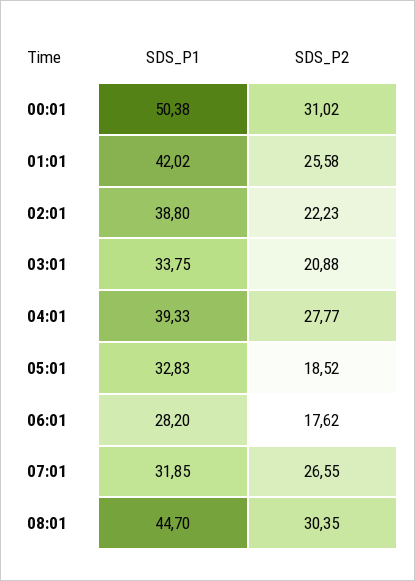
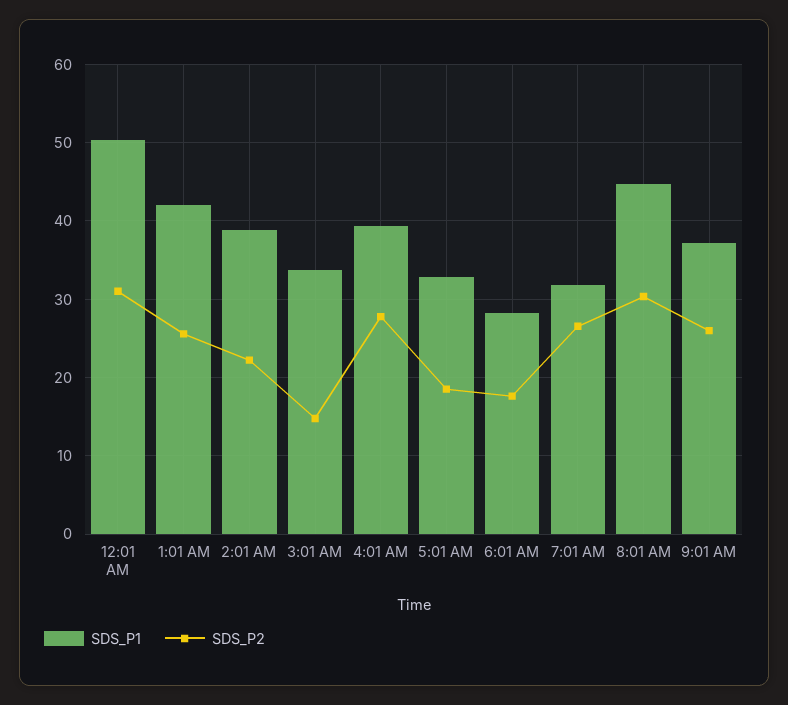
SDS_P2, 03:01: 20.88 -> 15
SDS_P1, 9:01 AM: none -> 37
SDS_P2, 9:01 AM: none -> 26

